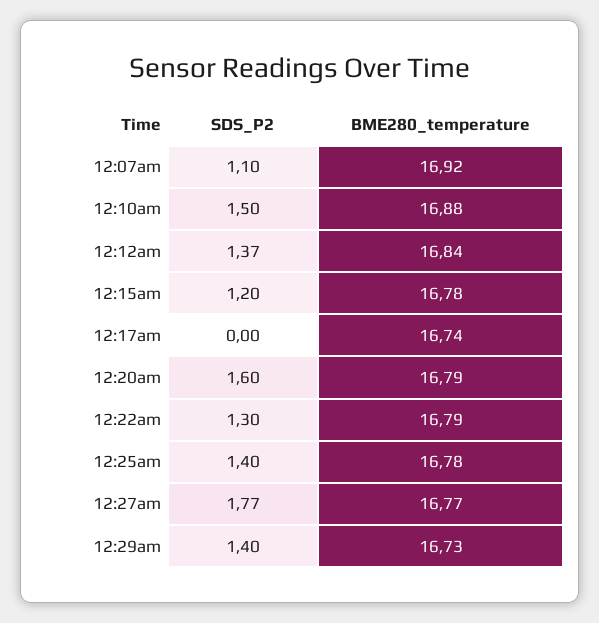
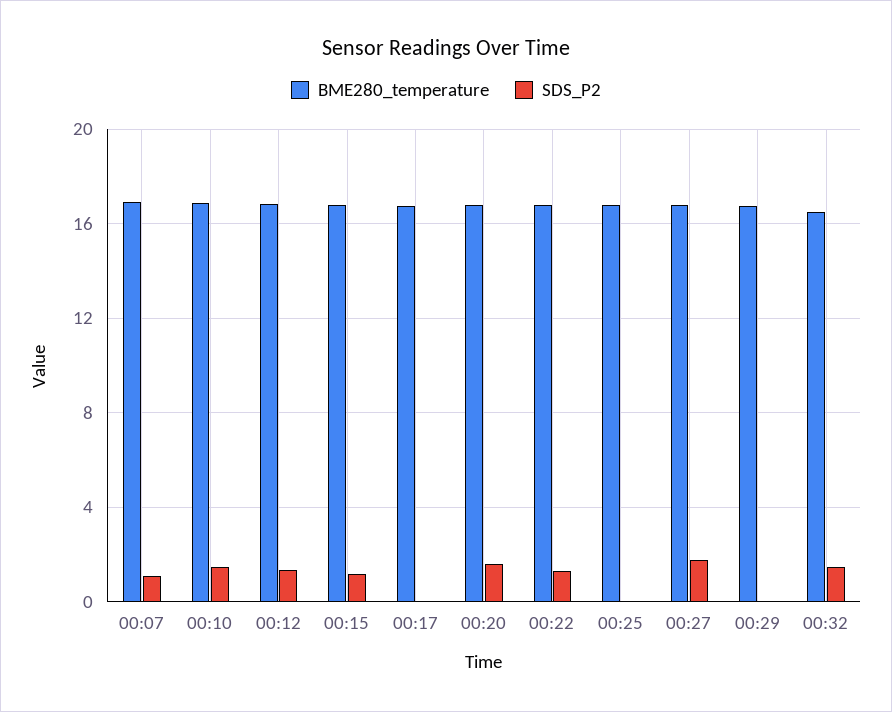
SDS_P2, 12:25am: 1.4 -> 0
SDS_P2, 12:29am: 1.4 -> 0
BME280_temperature, 00:32: none -> 16.5
SDS_P2, 00:32: none -> 1.5

